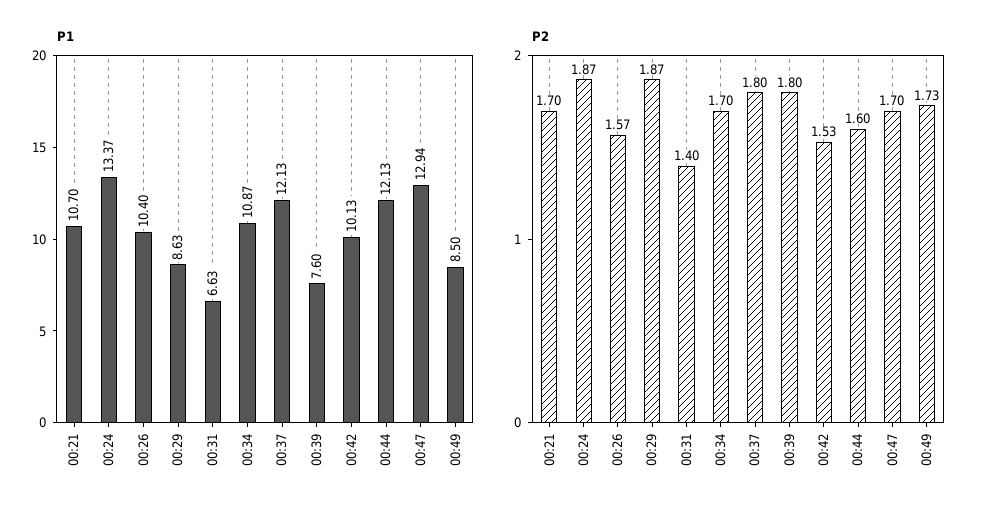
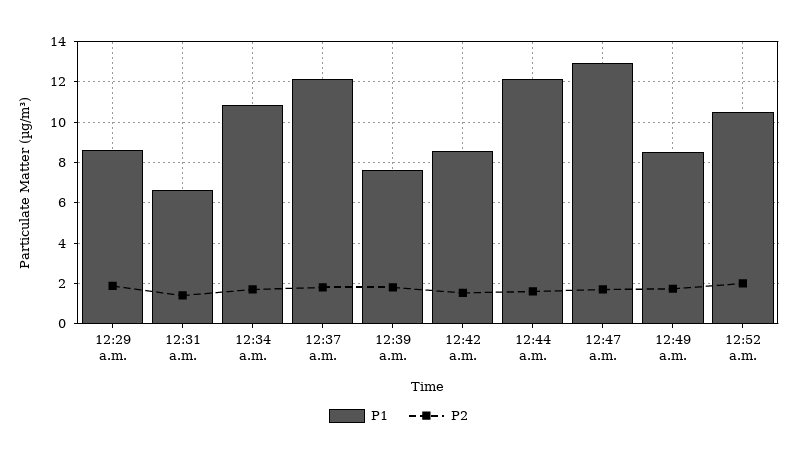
P1, 00:21: 10.7 -> none
P1, 00:24: 13.37 -> none
P1, 00:26: 10.4 -> none
P1, 00:42: 10.13 -> 8.5
P2, 00:21: 1.7 -> none
P2, 00:24: 1.87 -> none
P2, 00:26: 1.57 -> none
P1, 12:52 a.m.: none -> 10.5
P2, 12:52 a.m.: none -> 2

